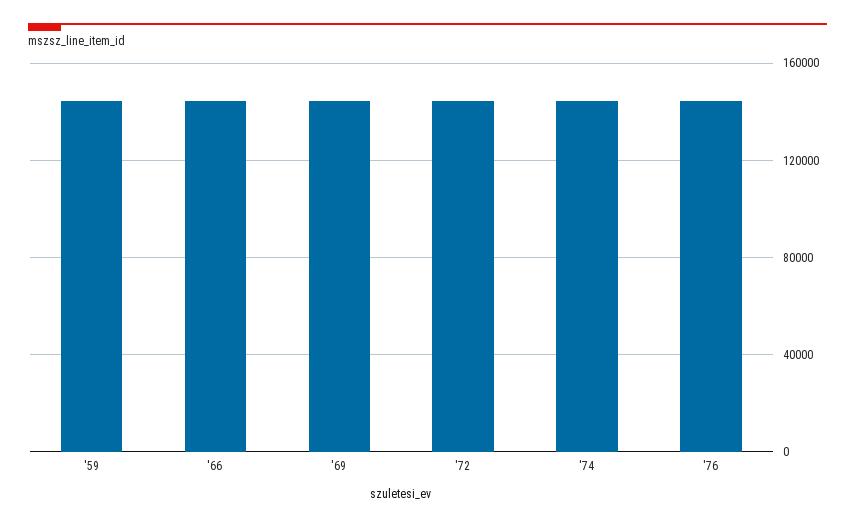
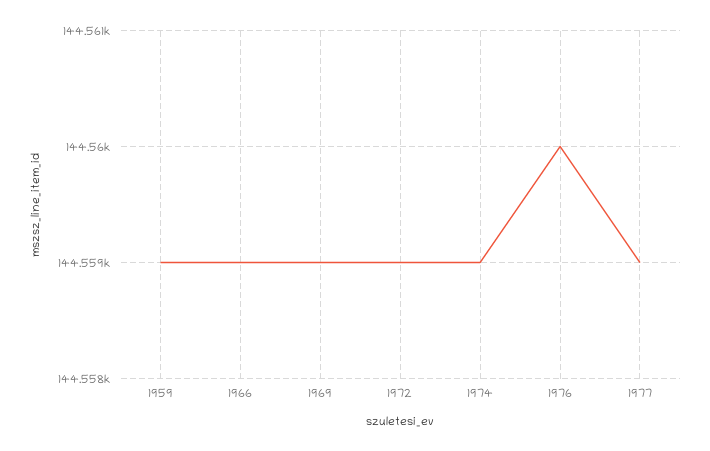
1977: none -> 144559

